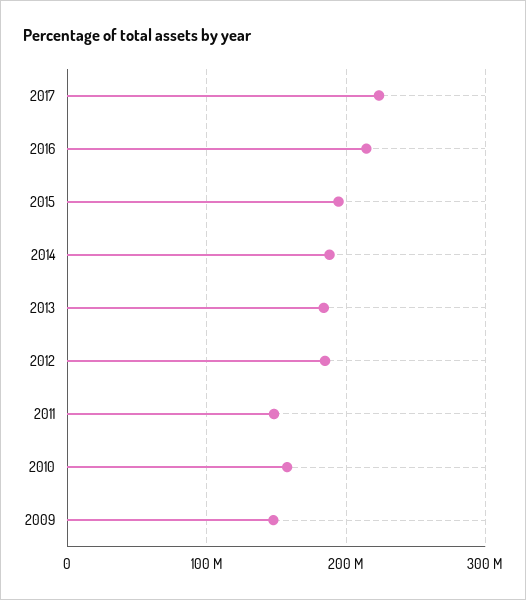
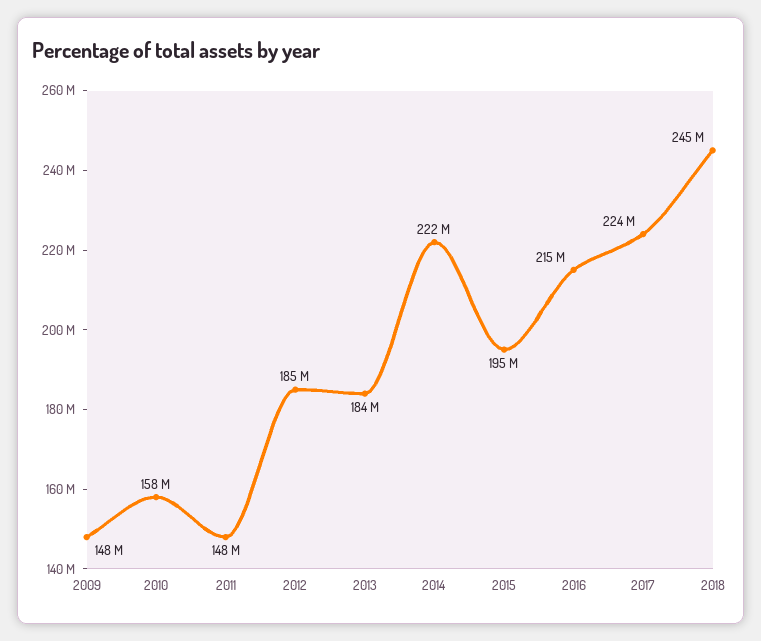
2014: 190000000 -> 222000000
2018: none -> 245000000

